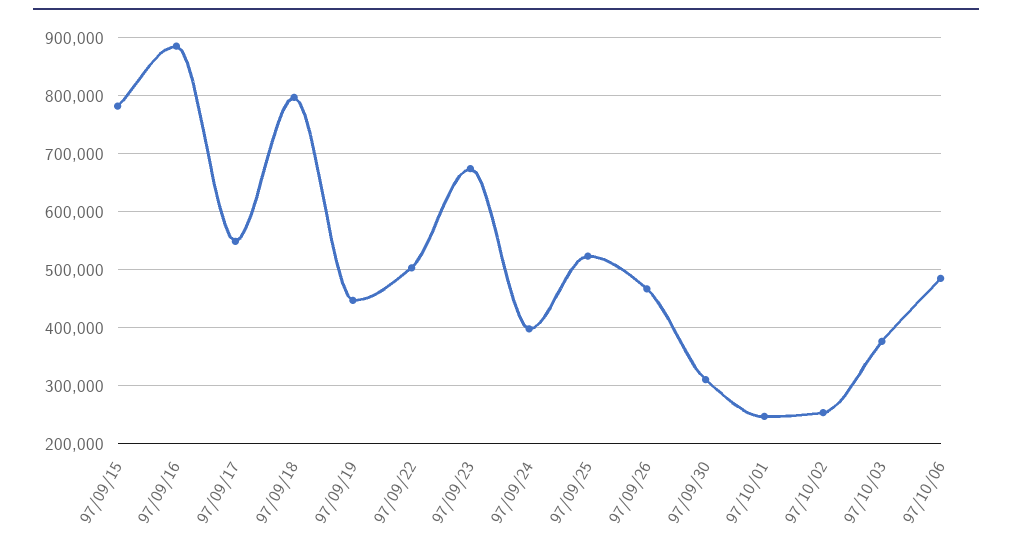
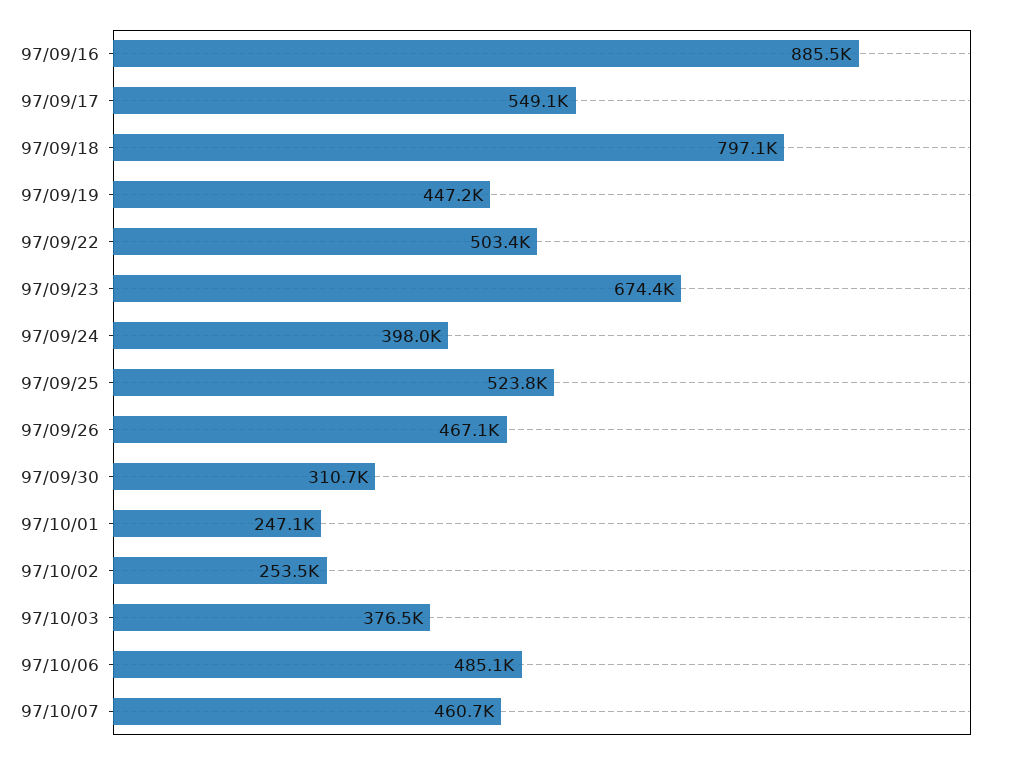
97/09/15: 780000 -> none
97/10/07: none -> 460700

